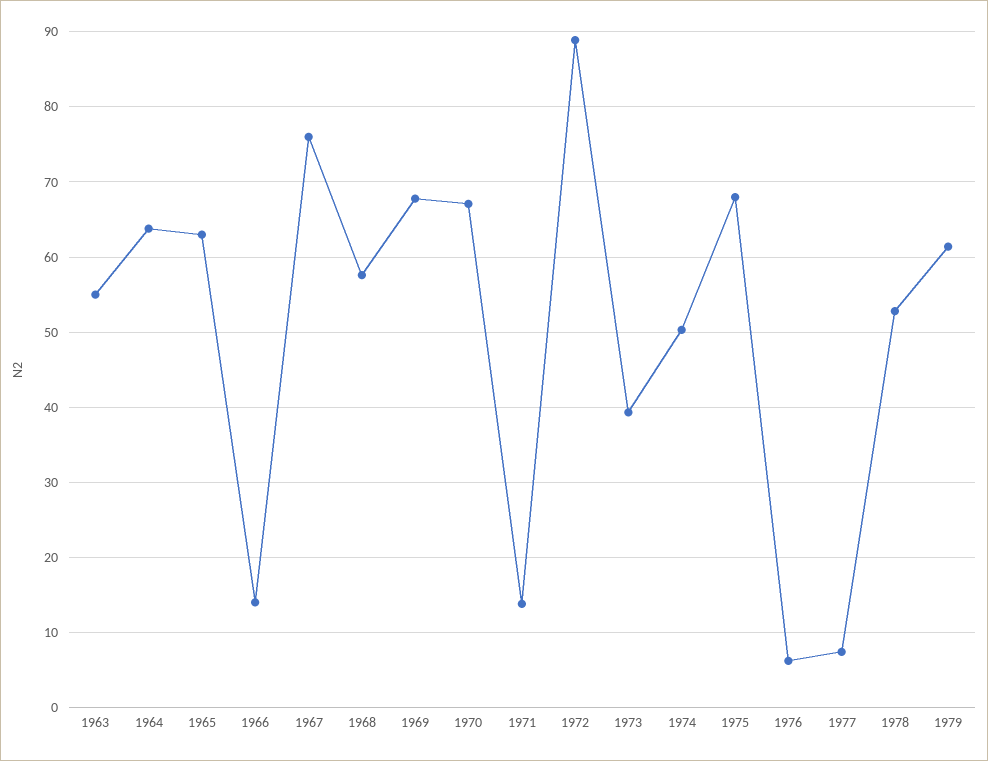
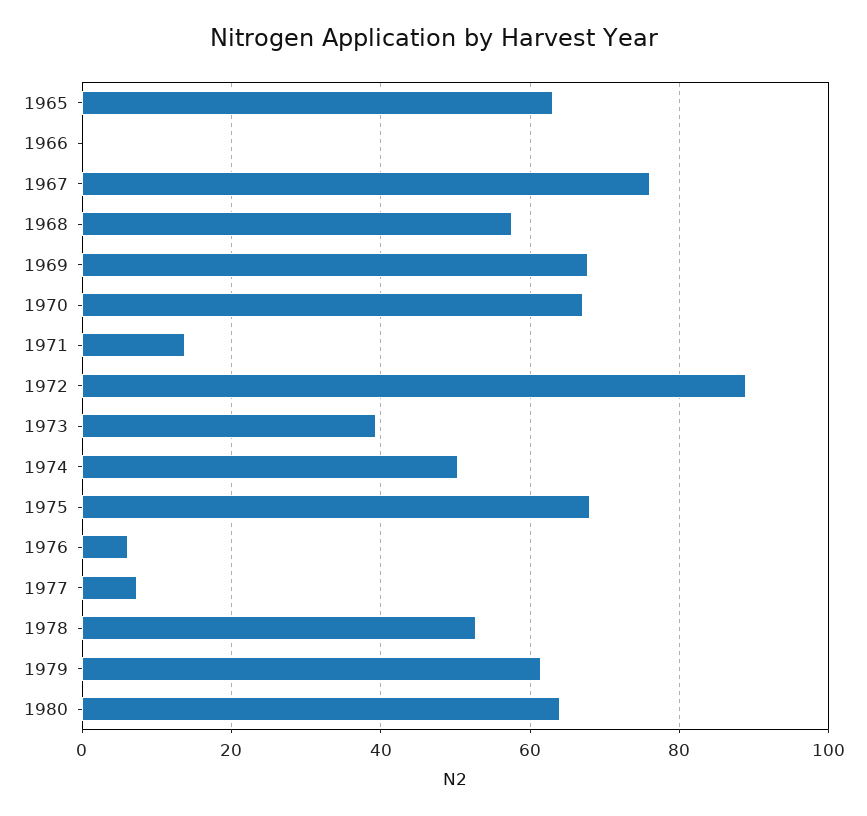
1963: 55 -> none
1964: 64 -> none
1966: 14 -> 0
1980: none -> 64

